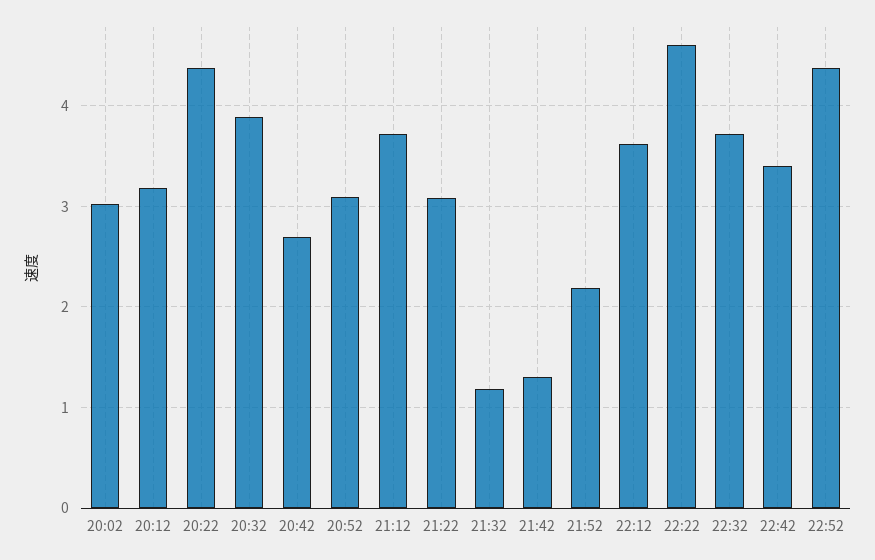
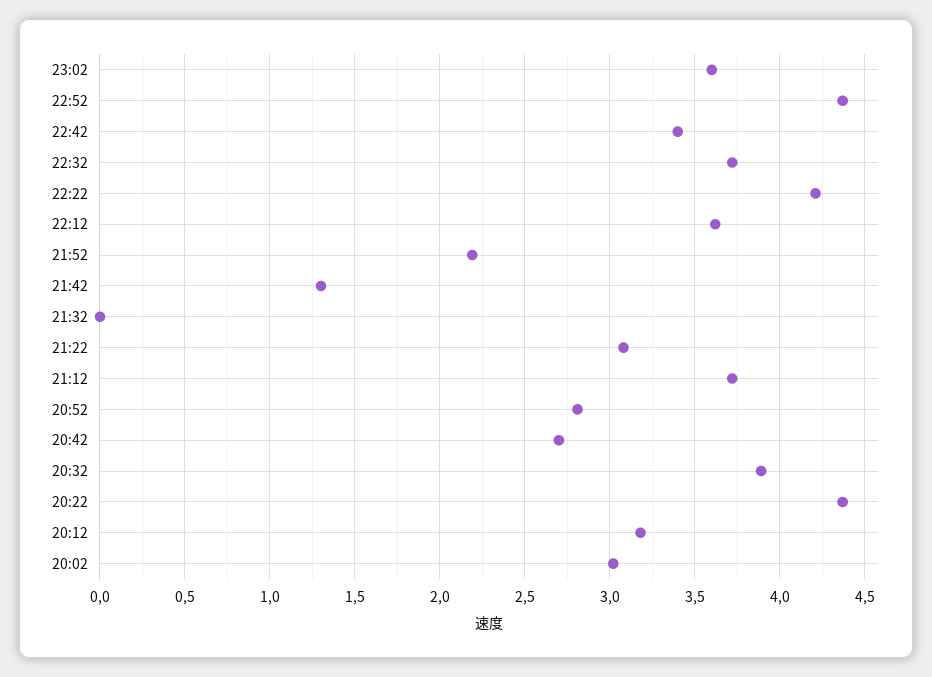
20:52: 3.1 -> 2.8
21:32: 1.2 -> 0
22:22: 4.6 -> 4.2
23:02: none -> 3.6

